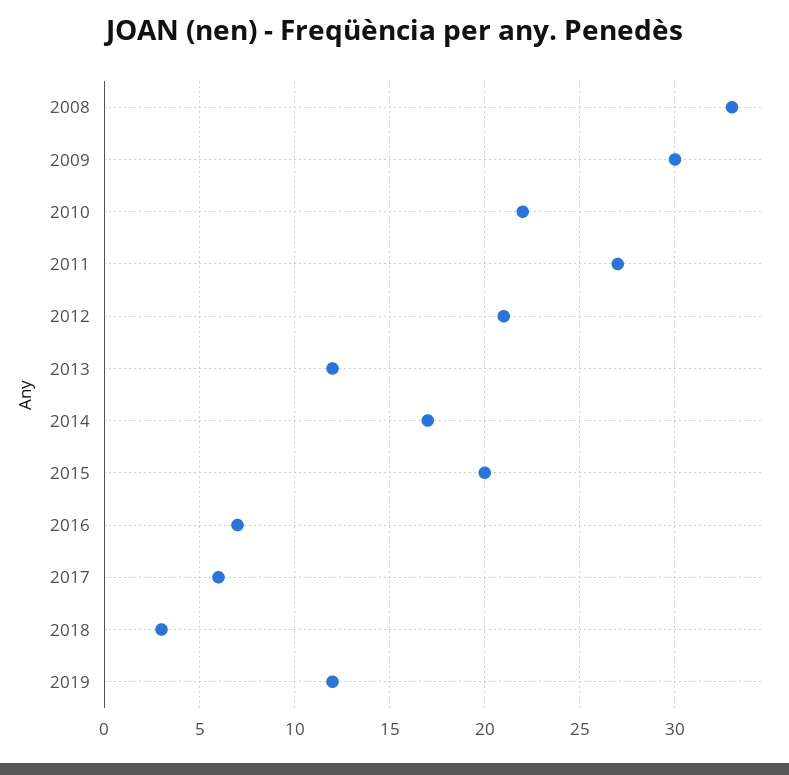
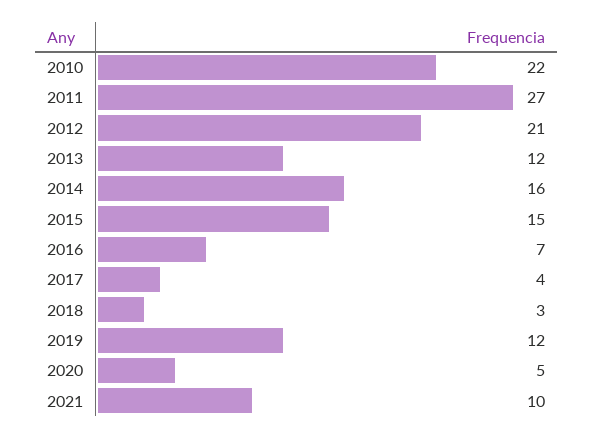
2008: 33 -> none
2009: 30 -> none
2014: 17 -> 16
2015: 20 -> 15
2017: 6 -> 4
2020: none -> 5
2021: none -> 10

